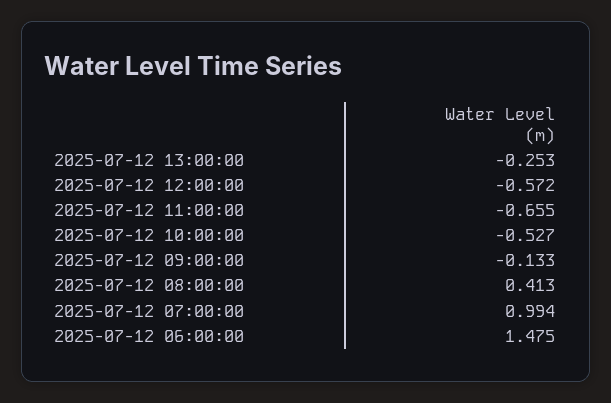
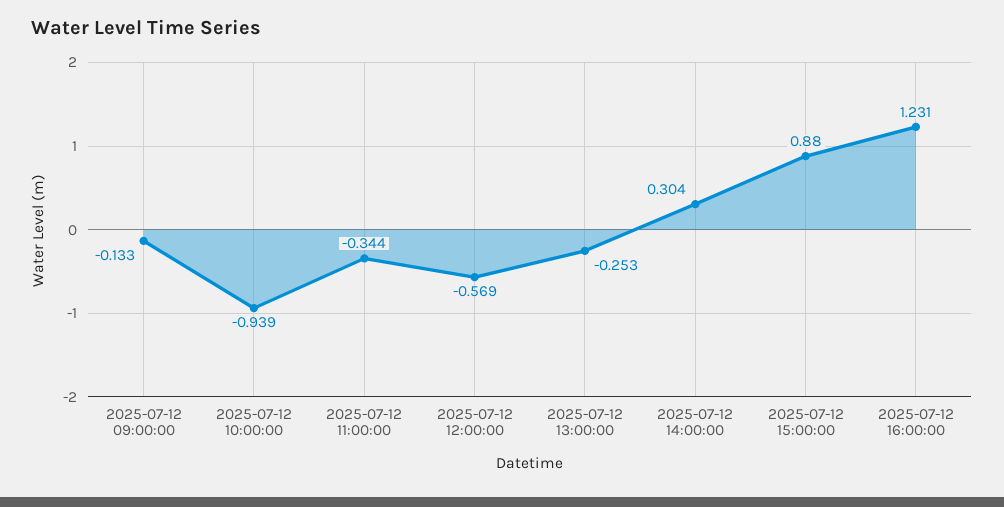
2025-07-12 12:00:00: -0.572 -> -0.569
2025-07-12 11:00:00: -0.655 -> -0.344
2025-07-12 10:00:00: -0.527 -> -0.939
2025-07-12 08:00:00: 0.413 -> none
2025-07-12 07:00:00: 0.994 -> none
2025-07-12 06:00:00: 1.475 -> none
2025-07-12 14:00:00: none -> 0.304
2025-07-12 15:00:00: none -> 0.88
2025-07-12 16:00:00: none -> 1.231

